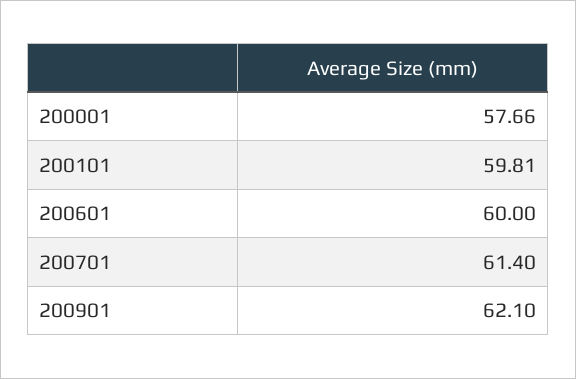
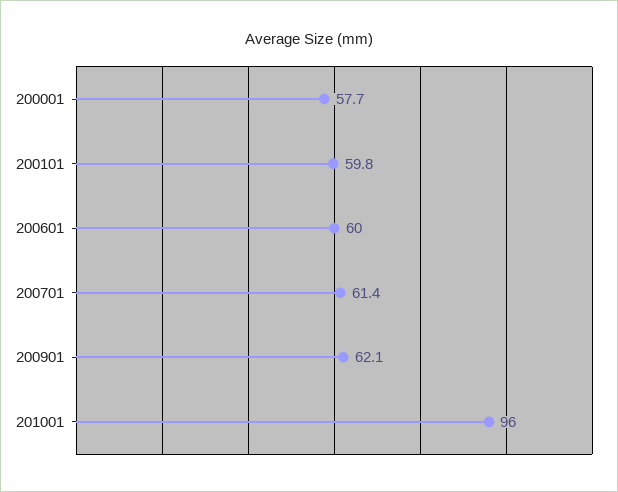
201001: none -> 96

